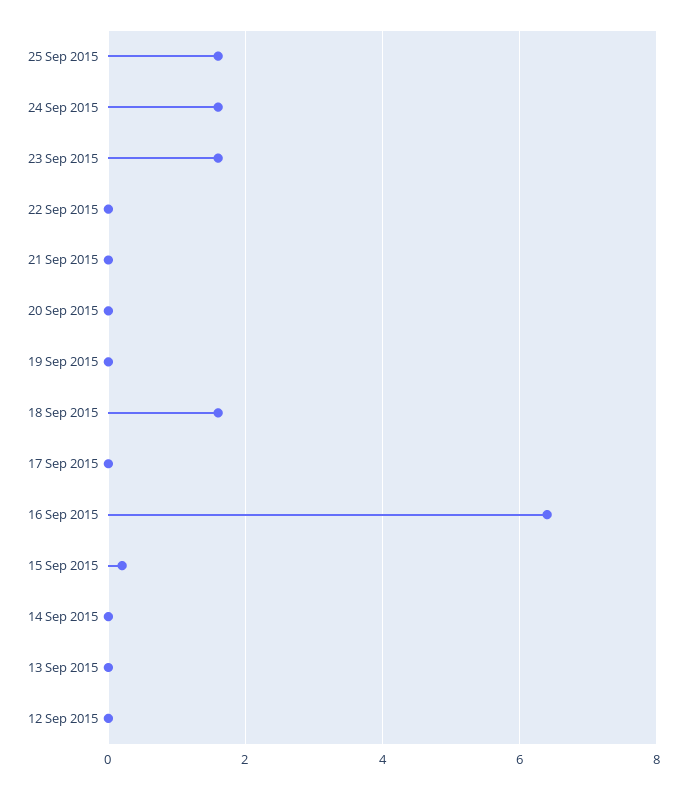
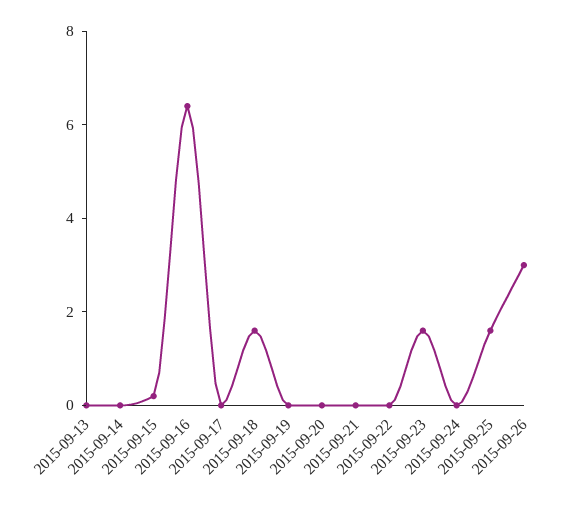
24 Sep 2015: 1.5 -> 0
12 Sep 2015: 0 -> none
2015-09-26: none -> 3

